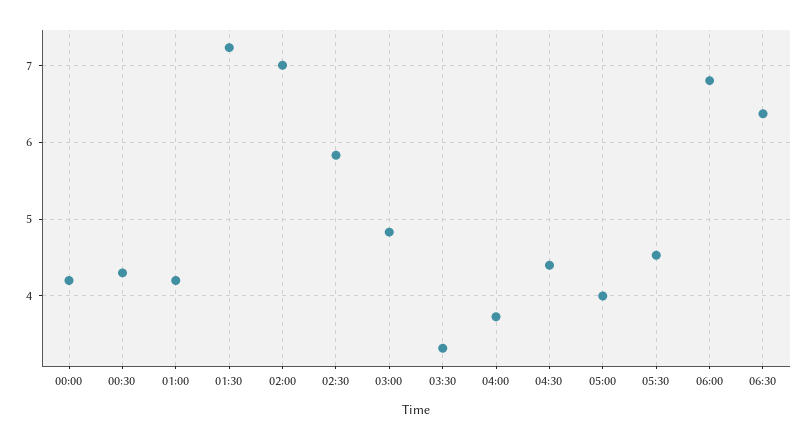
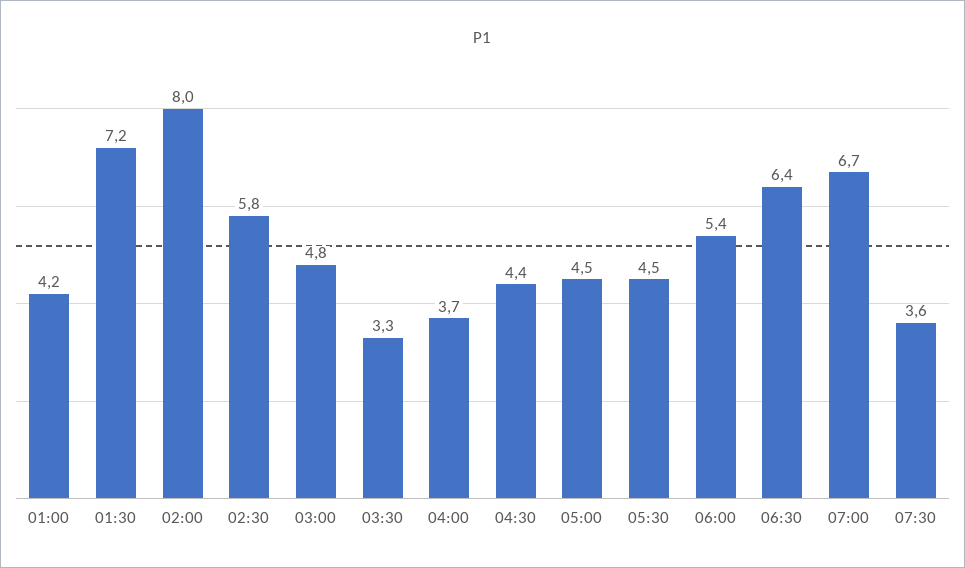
00:00: 4.2 -> none
00:30: 4.3 -> none
02:00: 7 -> 8
05:00: 4 -> 4.5
06:00: 6.8 -> 5.4
07:00: none -> 6.7
07:30: none -> 3.6

